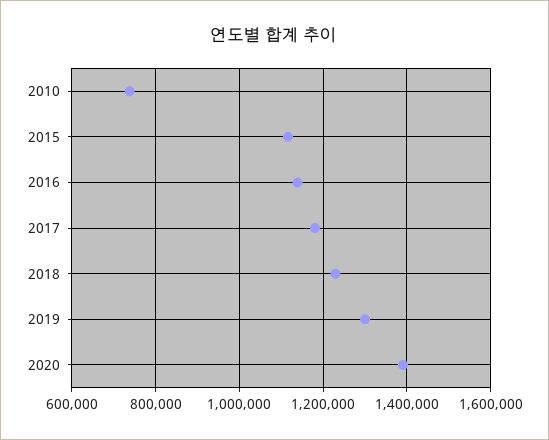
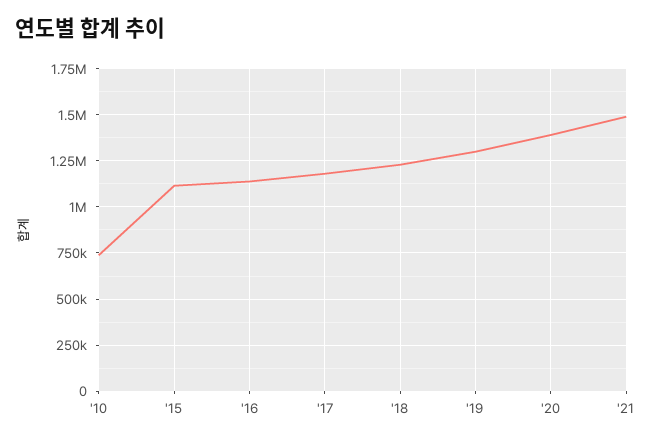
'21: none -> 1500000

